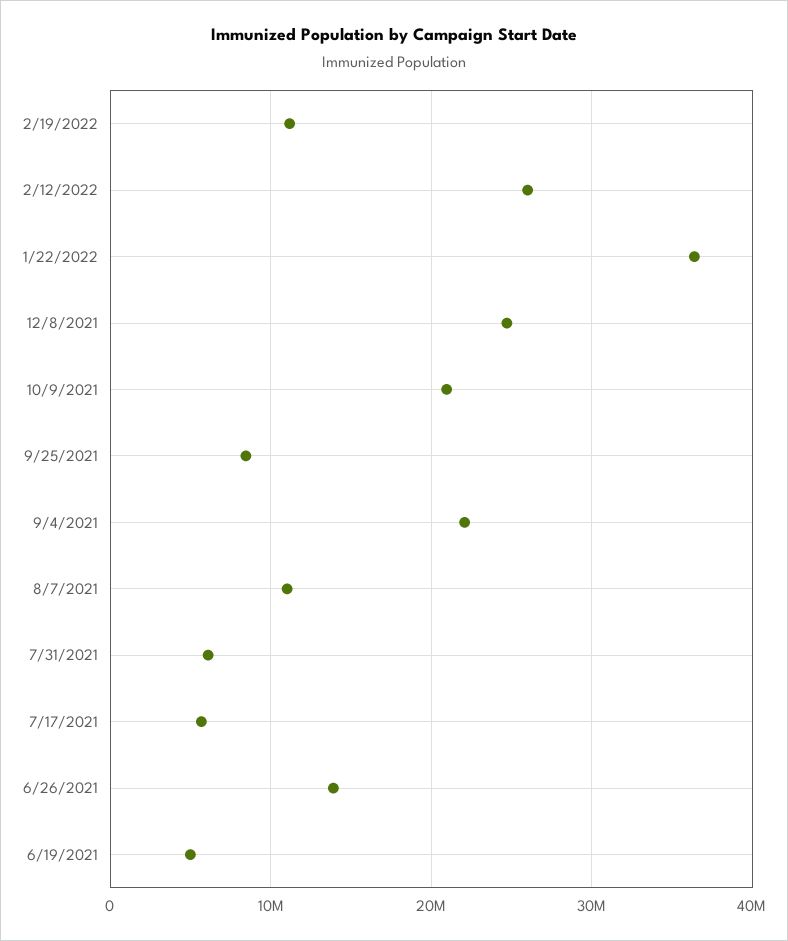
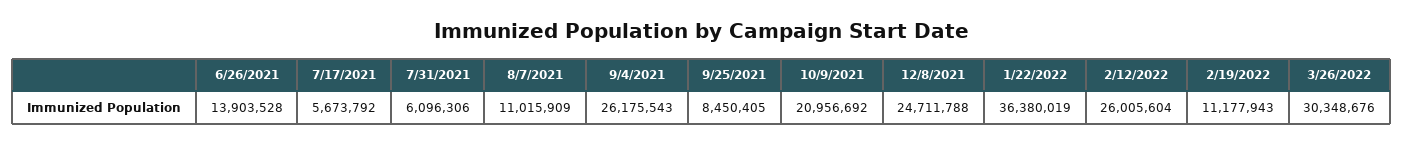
9/4/2021: 22000000 -> 26175543
6/19/2021: 5000000 -> none
3/26/2022: none -> 30348676

